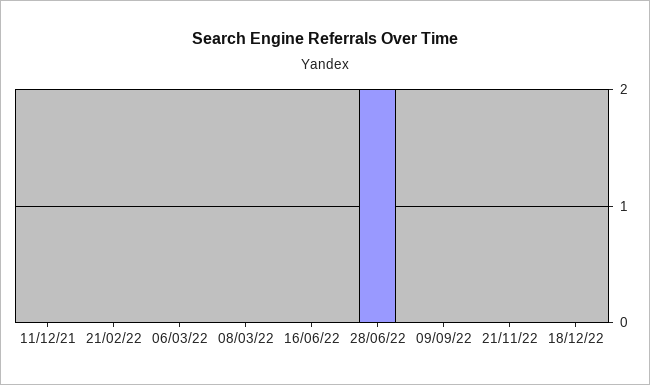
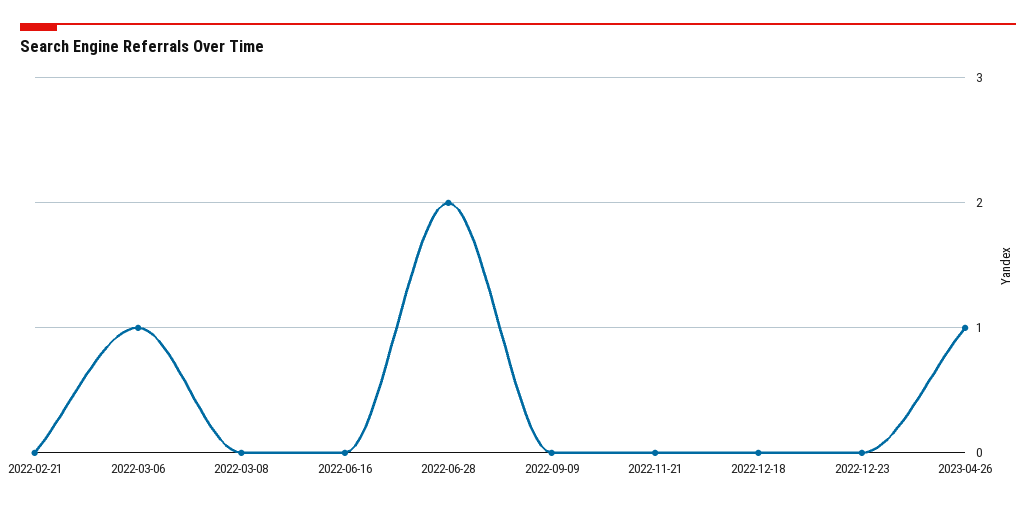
11/12/21: 0 -> none
06/03/22: 0 -> 1
2022-12-23: none -> 0
2023-04-26: none -> 1

